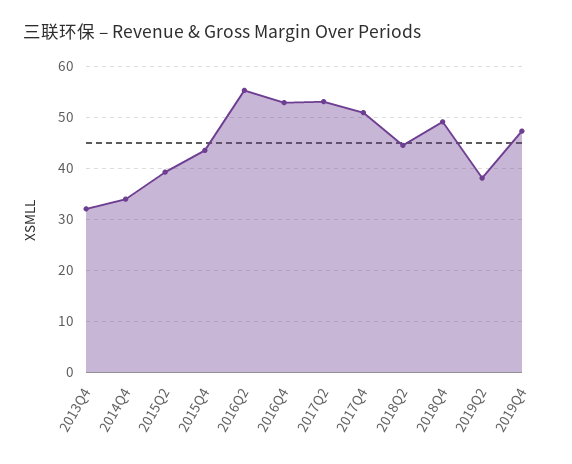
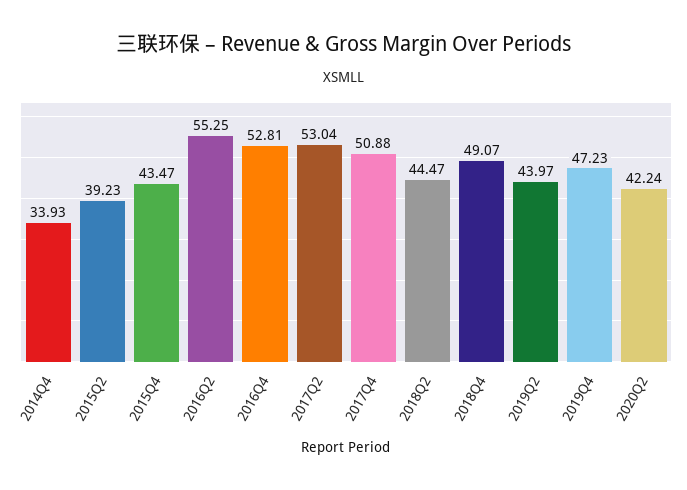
2013Q4: 32 -> none
2019Q2: 38 -> 43.97
2020Q2: none -> 42.24

